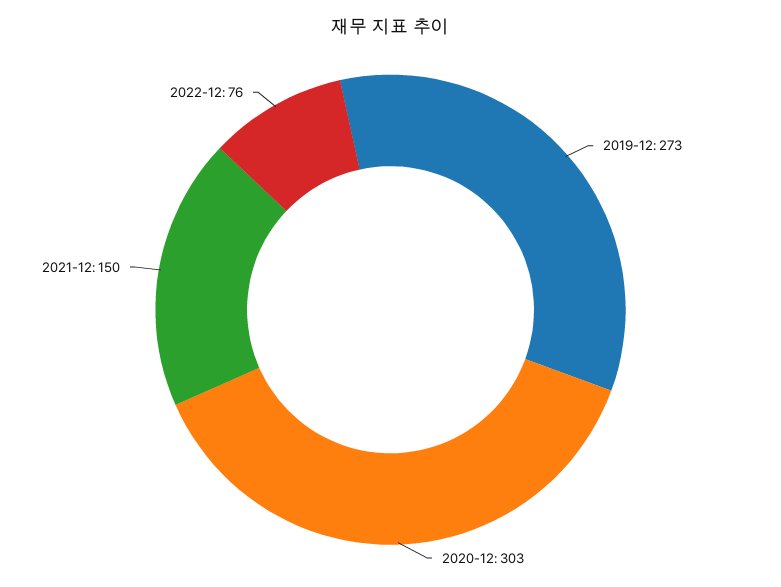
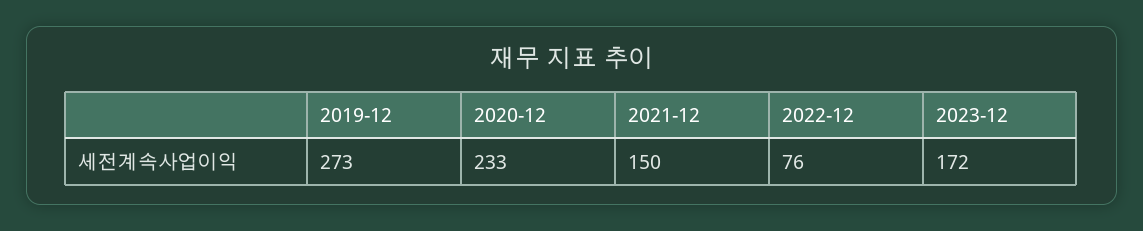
2020-12: 303 -> 233
2023-12: none -> 172

